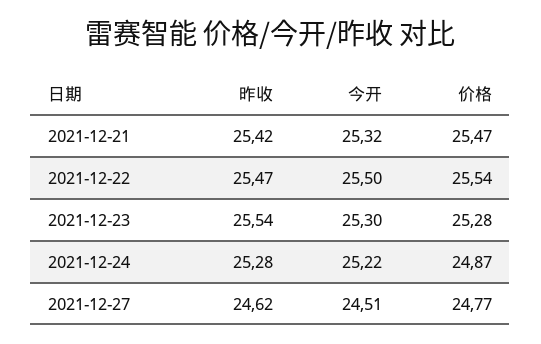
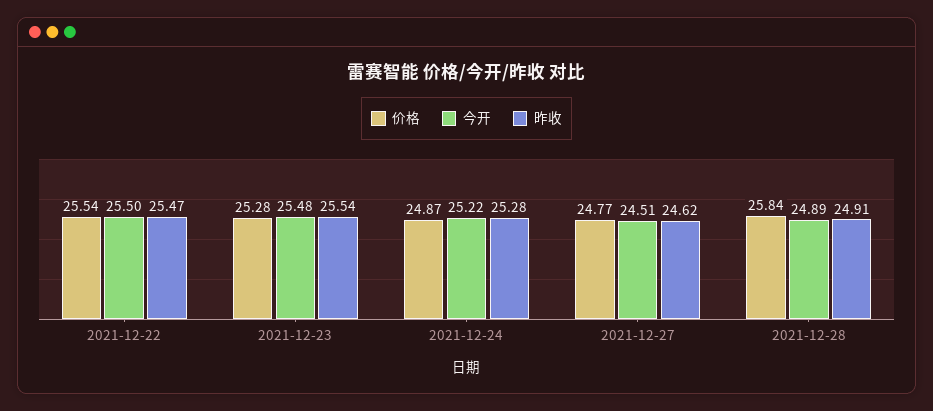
昨收, 2021-12-21: 25.42 -> none
今开, 2021-12-21: 25.32 -> none
价格, 2021-12-21: 25.47 -> none
今开, 2021-12-23: 25.3 -> 25.48
价格, 2021-12-28: none -> 25.84
今开, 2021-12-28: none -> 24.89
昨收, 2021-12-28: none -> 24.91

